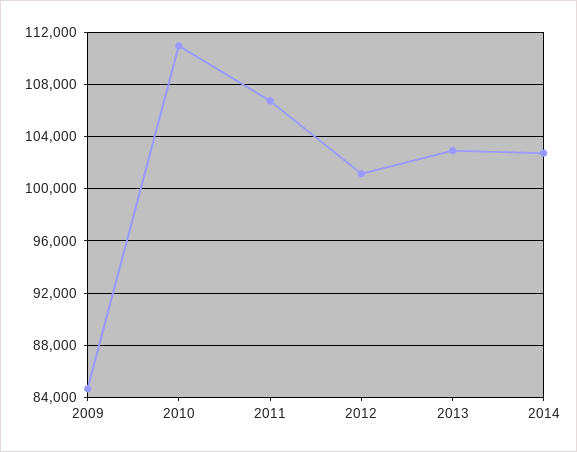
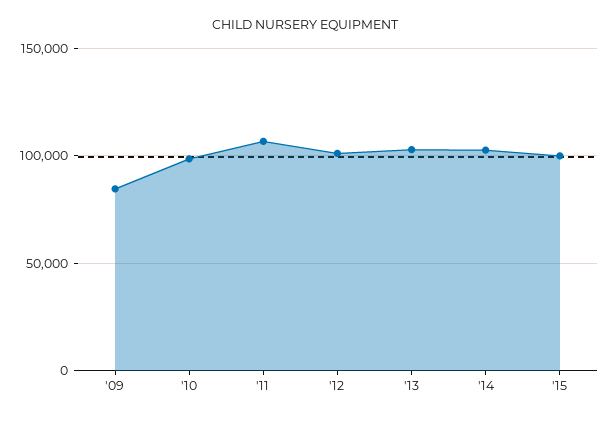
2010: 111000 -> 100000
'15: none -> 100000

